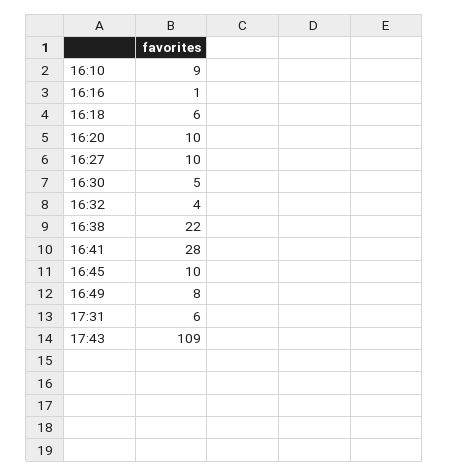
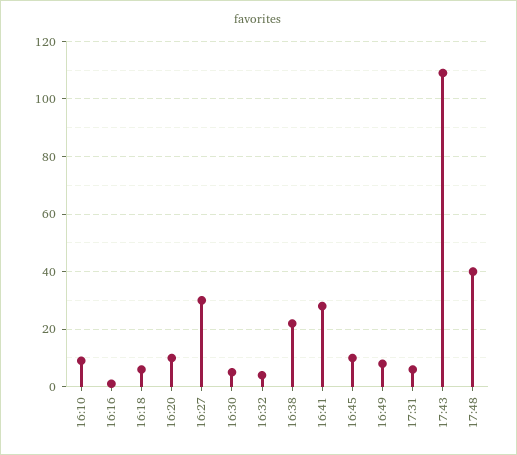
16:27: 10 -> 30
17:48: none -> 40

